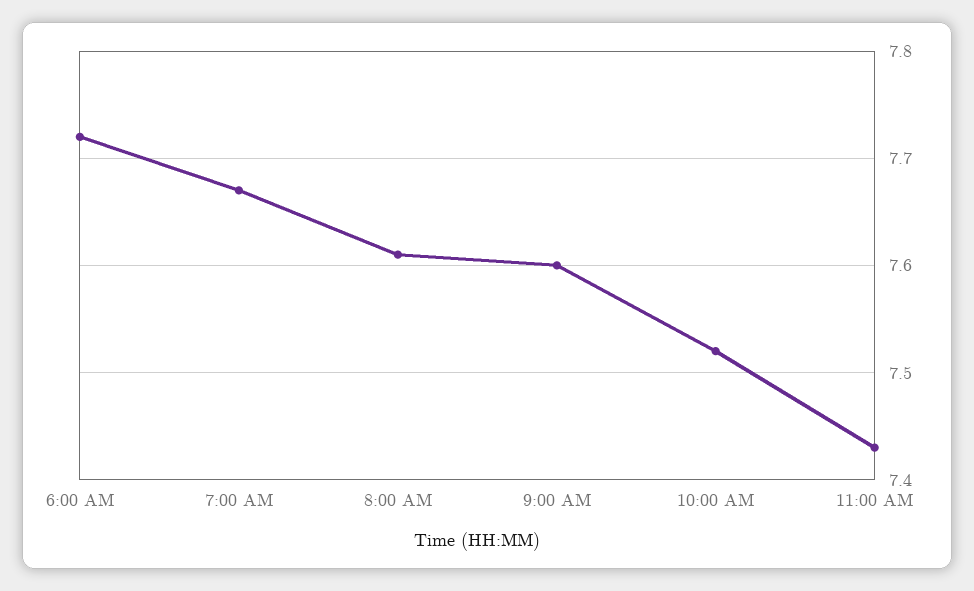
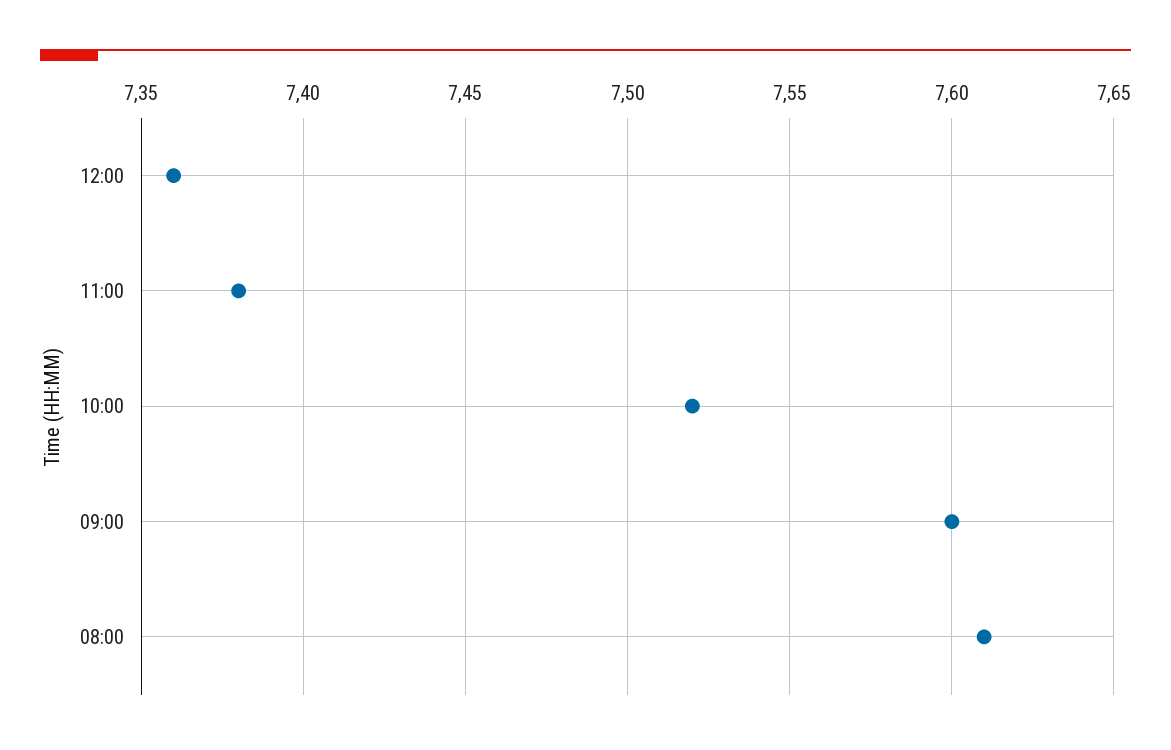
6:00 AM: 7.72 -> none
7:00 AM: 7.67 -> none
11:00 AM: 7.43 -> 7.38
12:00: none -> 7.36

